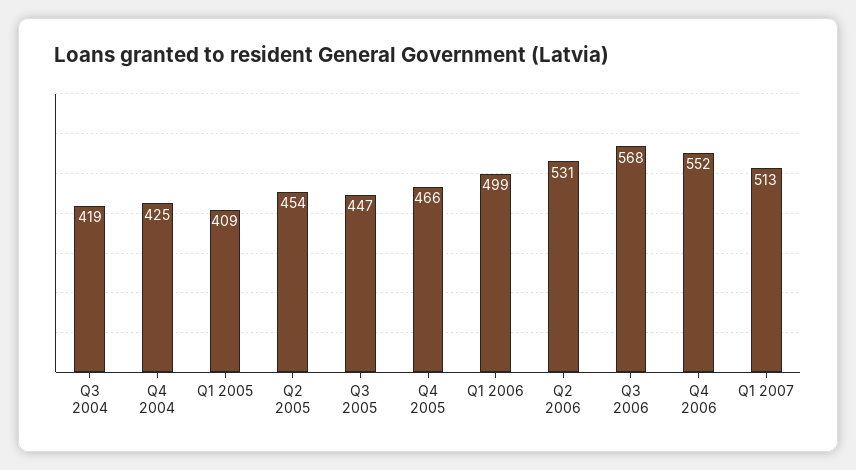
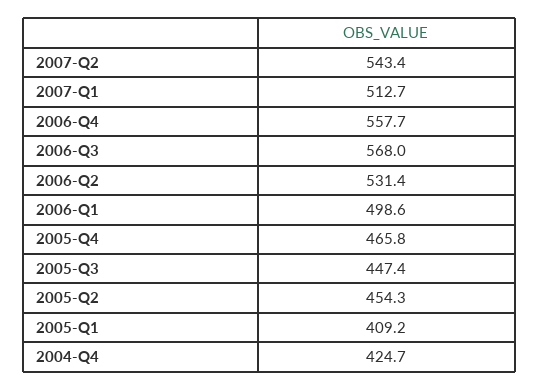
Q3 2004: 419 -> none
Q4 2006: 552 -> 557.7
2007-Q2: none -> 543.4

